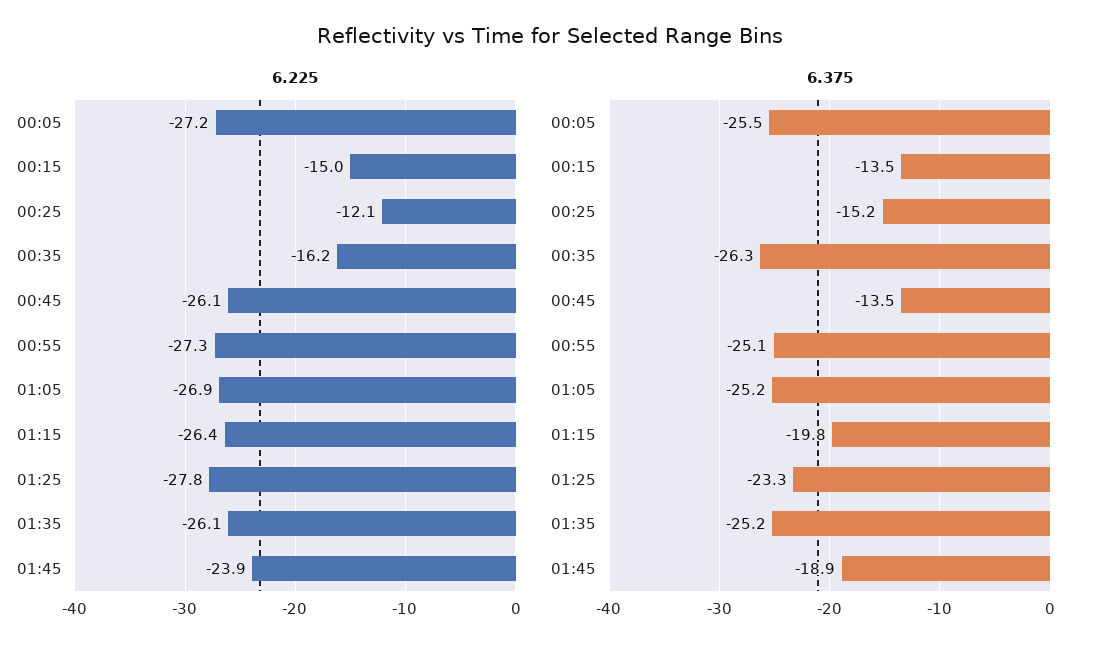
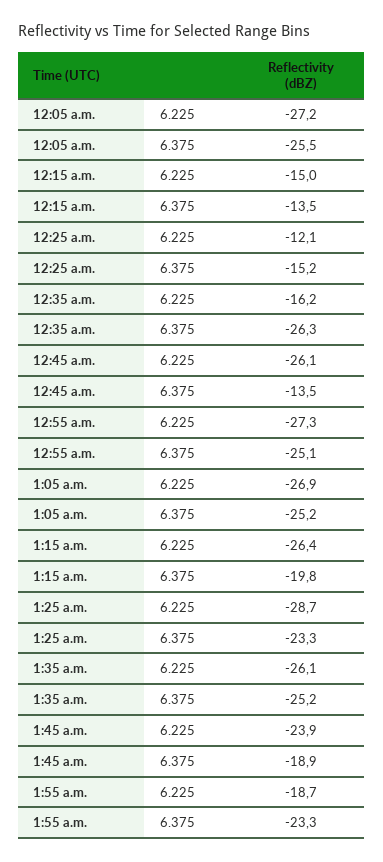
6.225, 01:25: -27.8 -> -28.7
6.225, 1:55 a.m.: none -> -18.7
6.375, 1:55 a.m.: none -> -23.3

